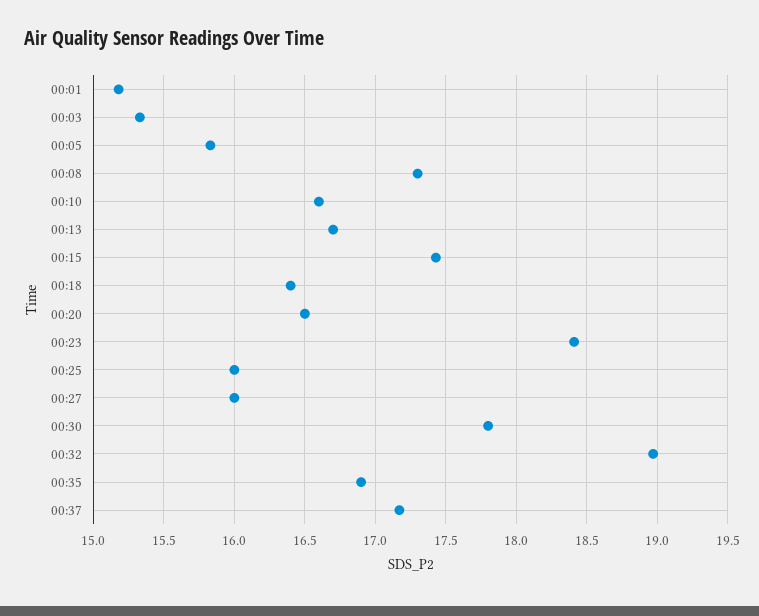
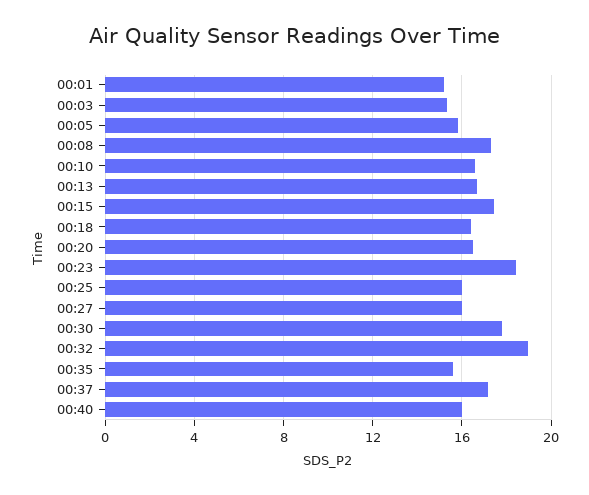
00:35: 16.9 -> 15.5
00:40: none -> 16

